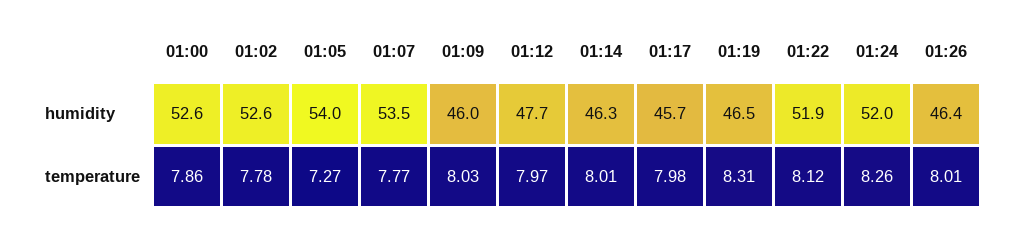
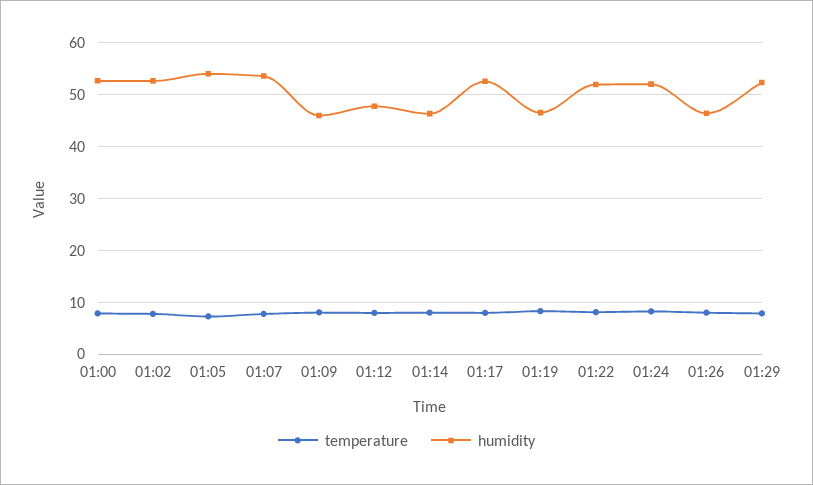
humidity, 01:17: 45.7 -> 52
temperature, 01:29: none -> 8
humidity, 01:29: none -> 52

